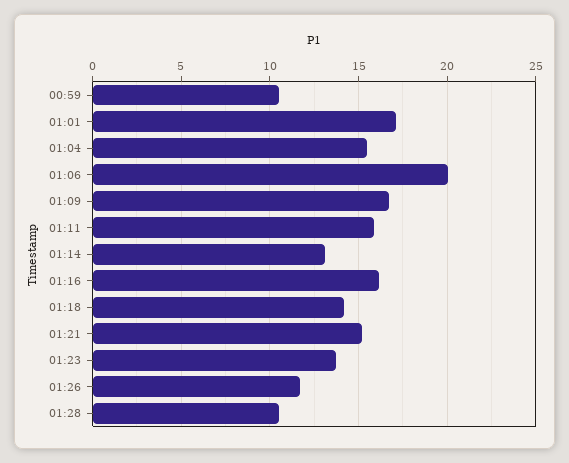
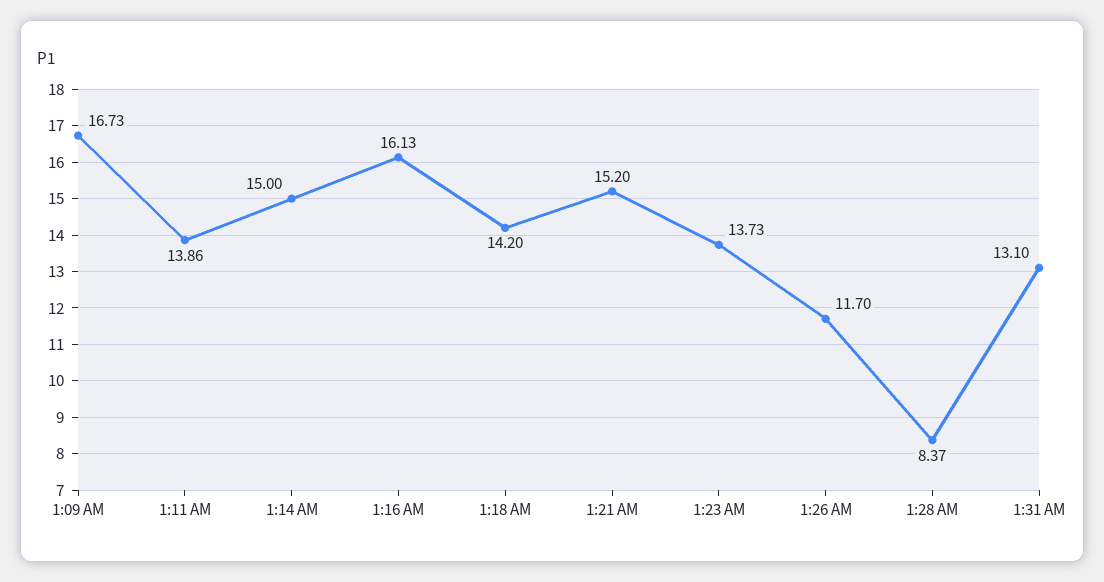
00:59: 10.5 -> none
01:01: 17 -> none
01:04: 15.5 -> none
01:06: 20 -> none
01:11: 16 -> 13.86
01:14: 13 -> 15
01:28: 10.5 -> 8.37
1:31 AM: none -> 13.1

